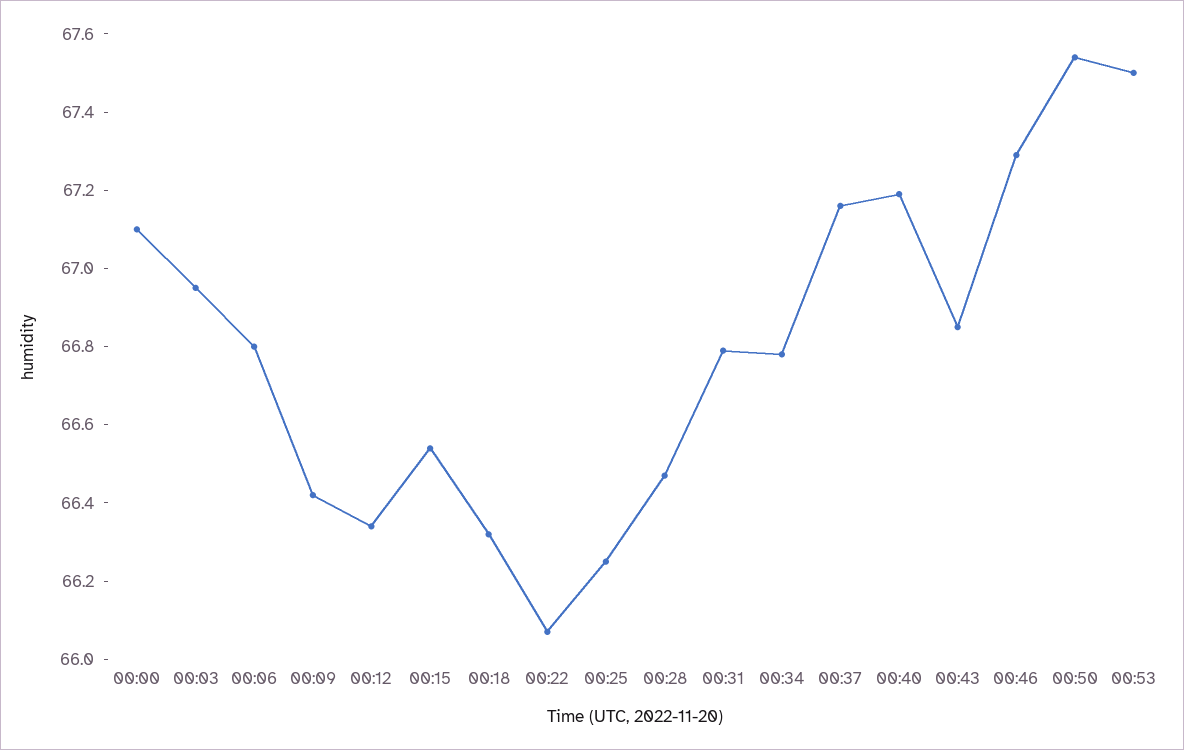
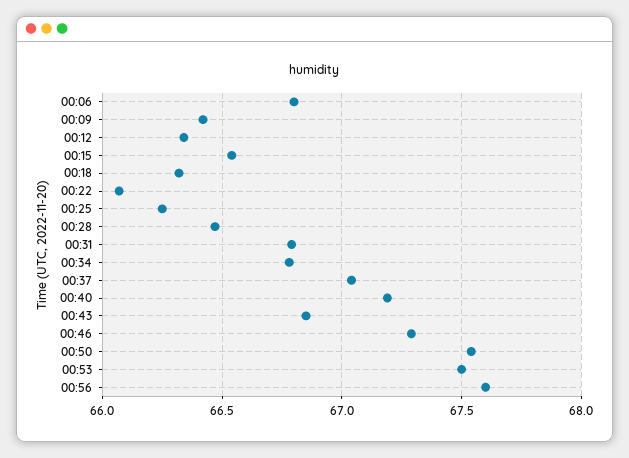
00:00: 67.1 -> none
00:03: 66.95 -> none
00:37: 67.15 -> 67.05
00:56: none -> 67.6

